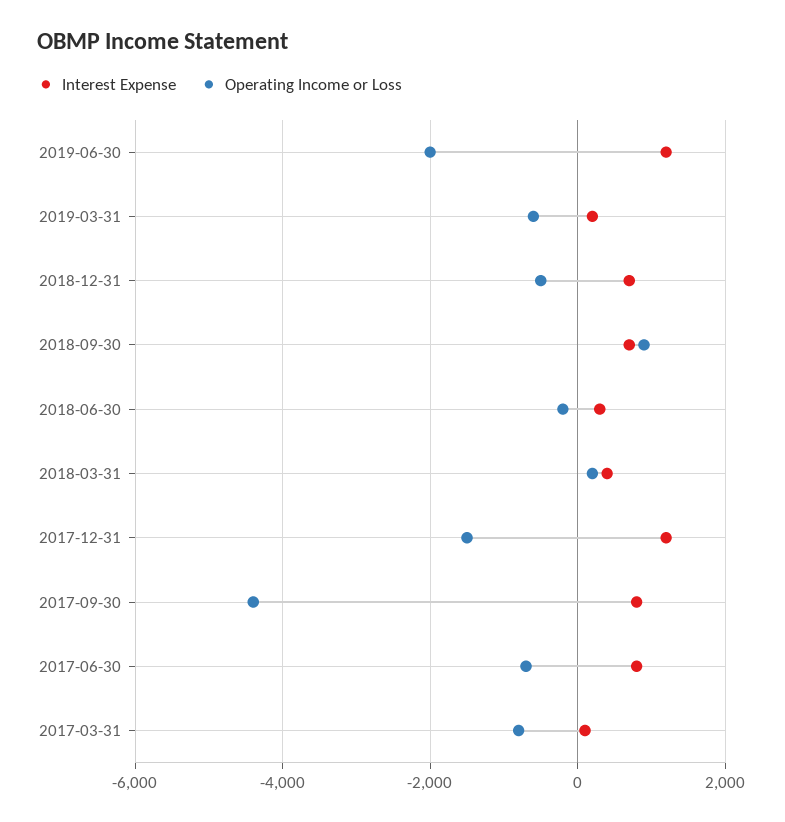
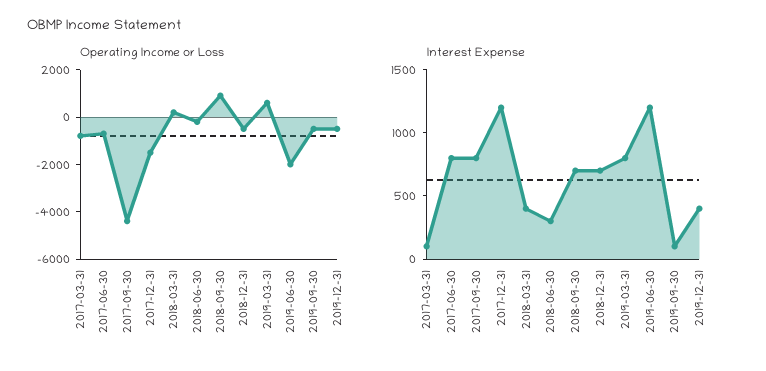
Interest Expense, 2019-03-31: 200 -> 800
Operating Income or Loss, 2019-03-31: -600 -> 500
Operating Income or Loss, 2019-09-30: none -> -500
Operating Income or Loss, 2019-12-31: none -> -500
Interest Expense, 2019-09-30: none -> 100
Interest Expense, 2019-12-31: none -> 400

